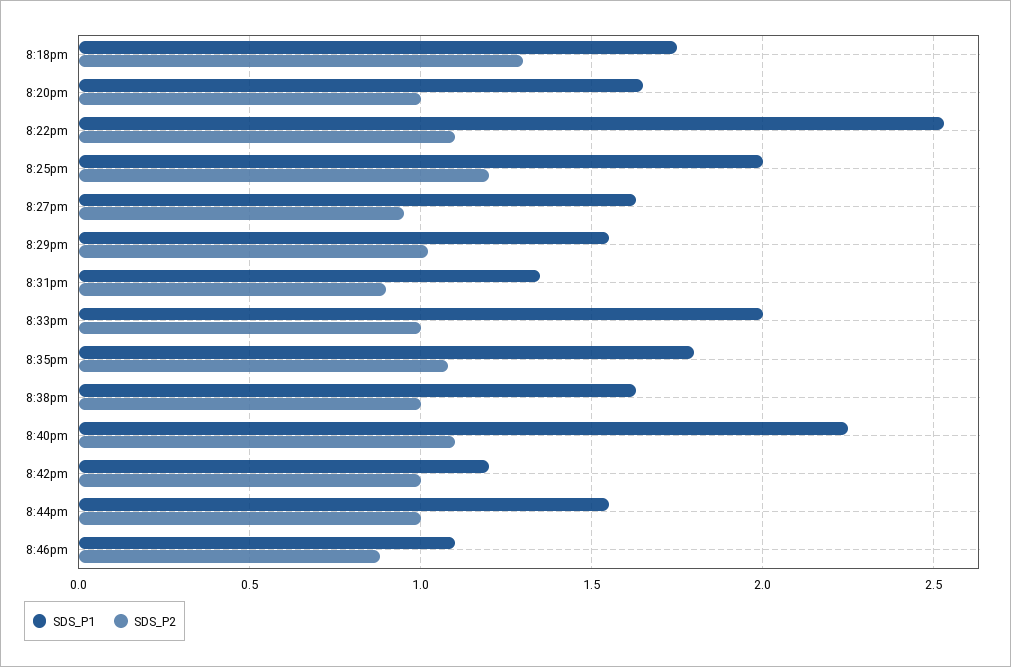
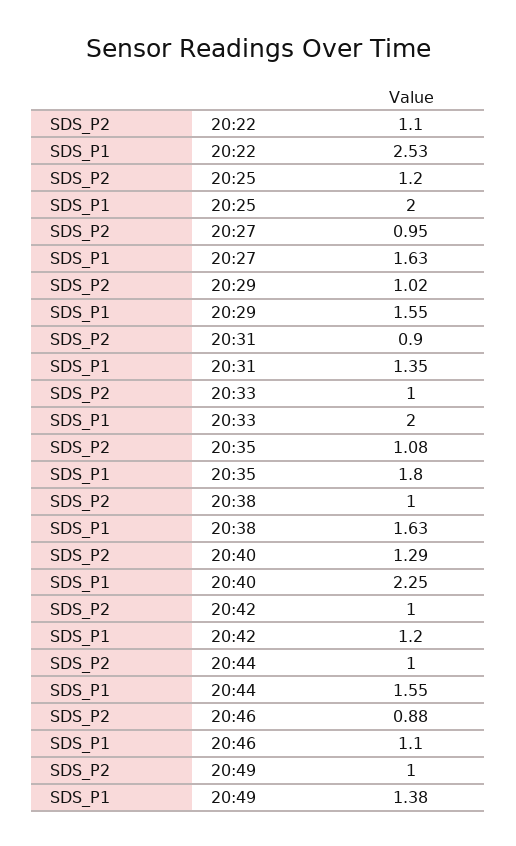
SDS_P1, 8:18pm: 1.75 -> none
SDS_P2, 8:18pm: 1.3 -> none
SDS_P1, 8:20pm: 1.65 -> none
SDS_P2, 8:20pm: 1 -> none
SDS_P2, 8:40pm: 1.1 -> 1.29
SDS_P2, 20:49: none -> 1
SDS_P1, 20:49: none -> 1.38

